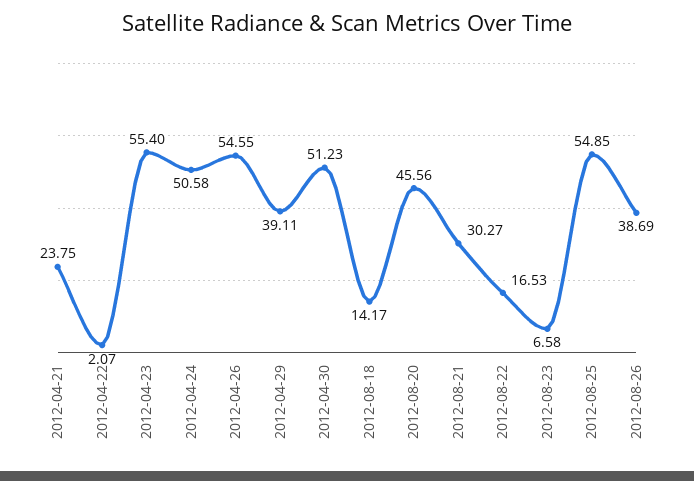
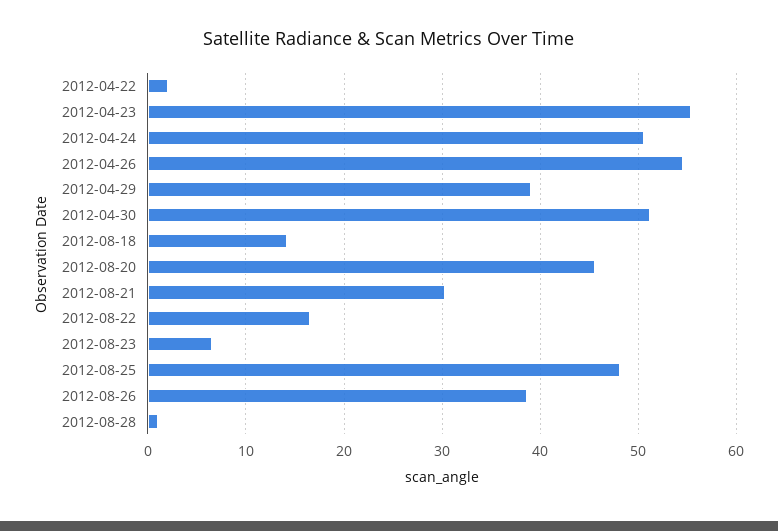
2012-04-21: 23.75 -> none
2012-08-25: 54.85 -> 48
2012-08-28: none -> 1

